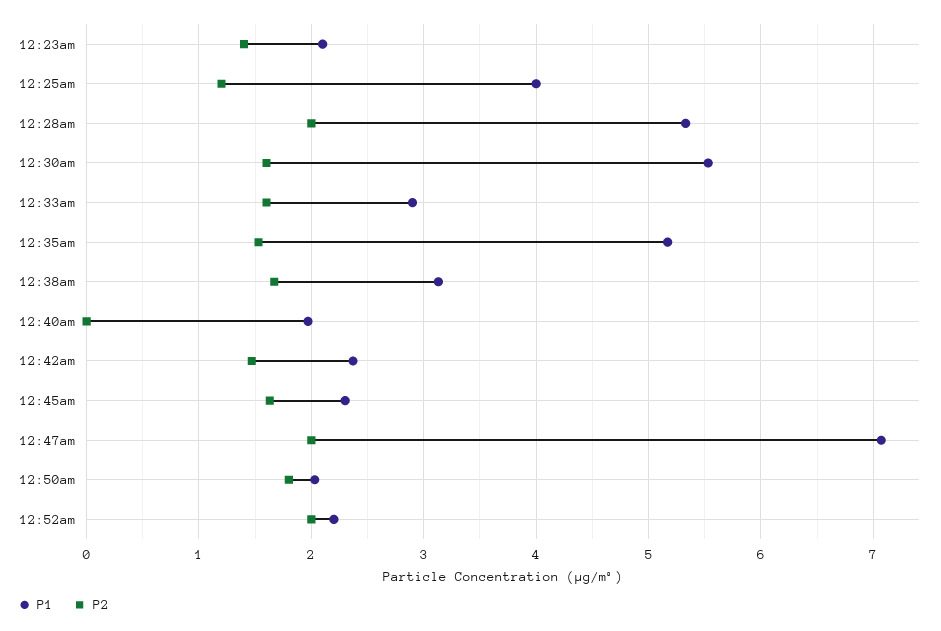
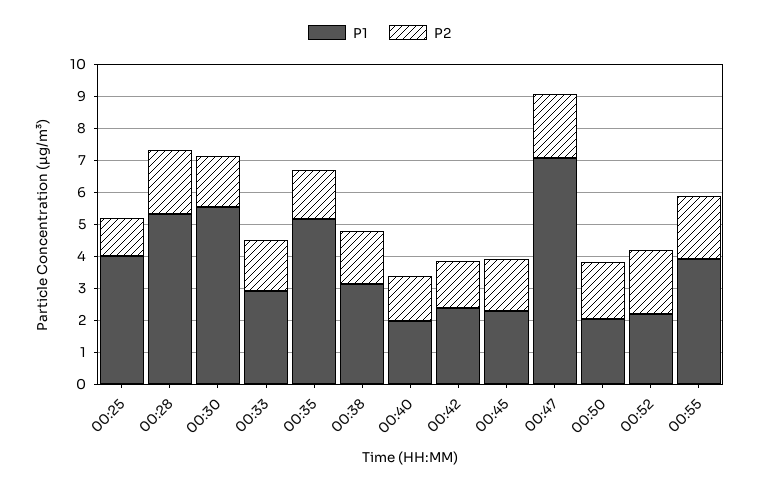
P1, 12:23am: 2.1 -> none
P2, 12:23am: 1.4 -> none
P2, 12:40am: 0 -> 1.5
P1, 00:55: none -> 4
P2, 00:55: none -> 2

